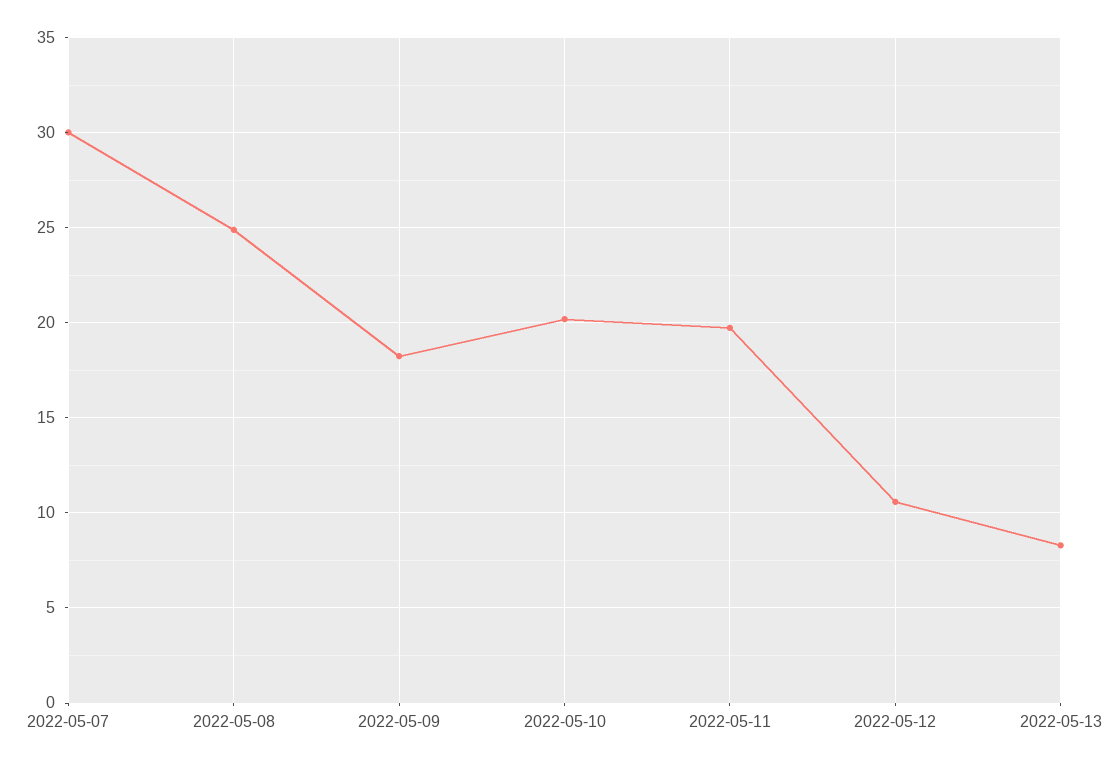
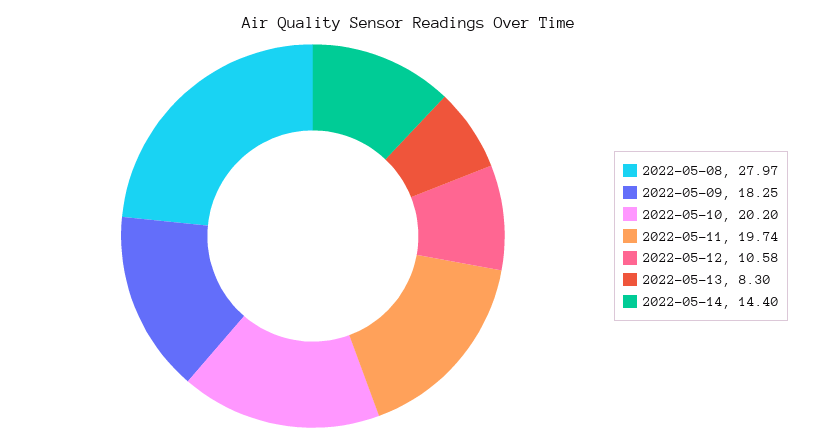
2022-05-07: 30 -> none
2022-05-08: 25 -> 27.97
2022-05-14: none -> 14.4

